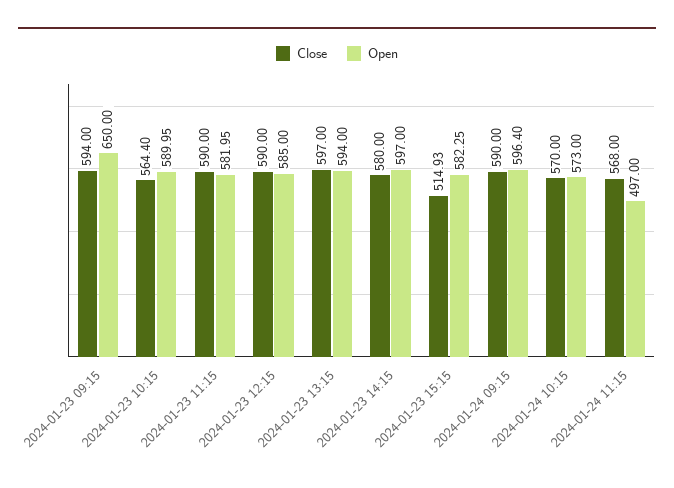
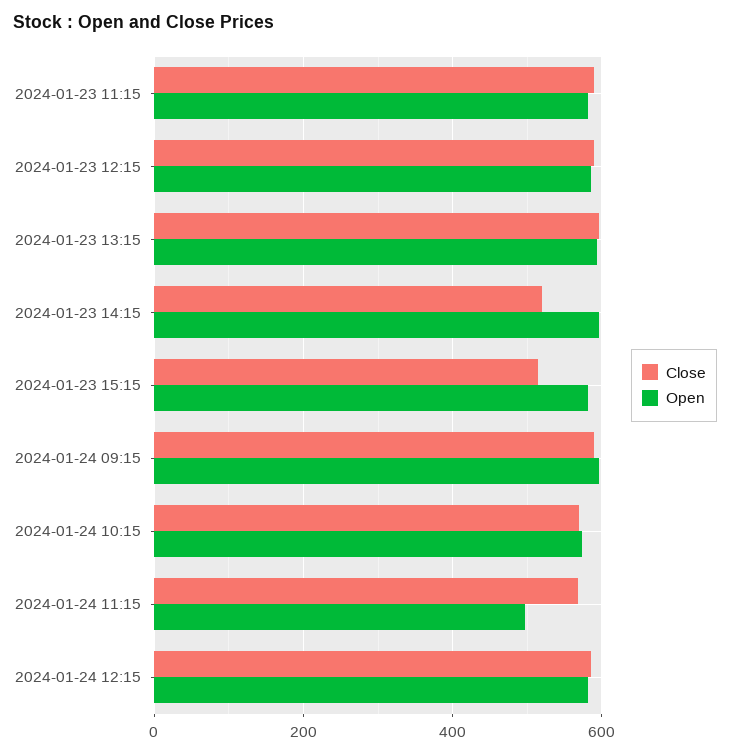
Close, 2024-01-23 09:15: 594 -> none
Open, 2024-01-23 09:15: 650 -> none
Close, 2024-01-23 10:15: 564.4 -> none
Open, 2024-01-23 10:15: 589.95 -> none
Close, 2024-01-23 14:15: 580 -> 520
Close, 2024-01-24 12:15: none -> 580
Open, 2024-01-24 12:15: none -> 580

